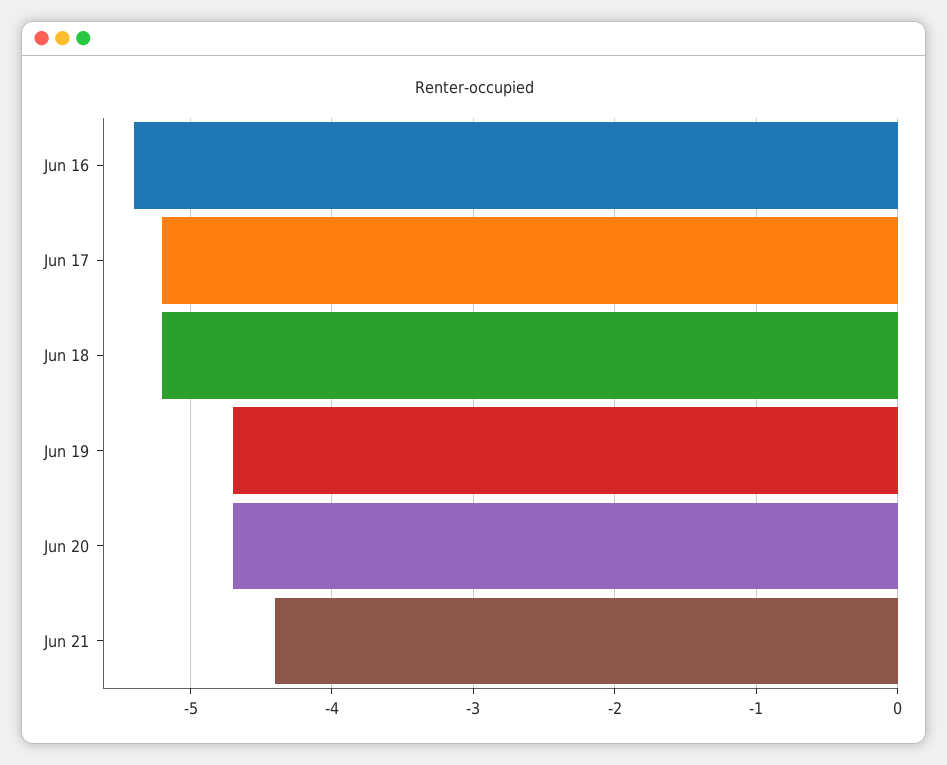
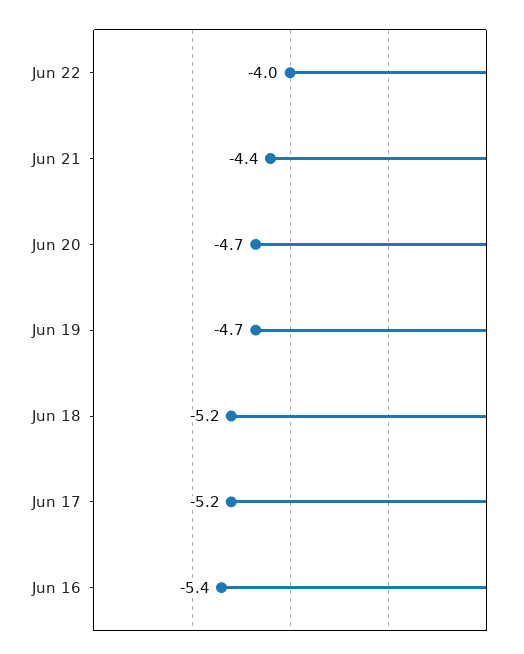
Jun 22: none -> -4

